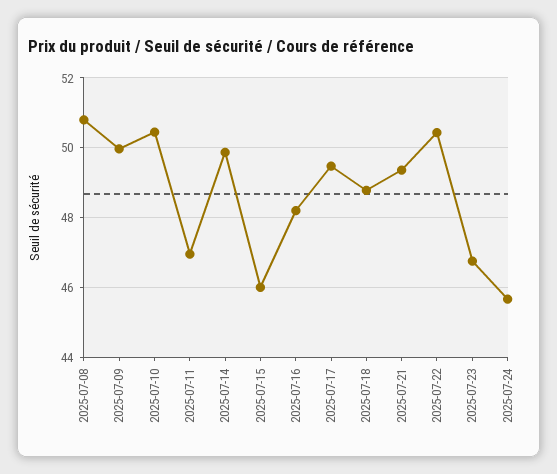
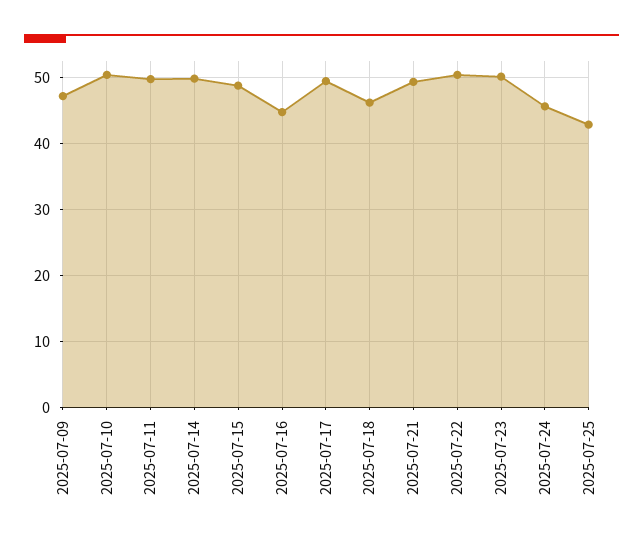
2025-07-08: 50.8 -> none
2025-07-09: 50 -> 47
2025-07-11: 47 -> 50
2025-07-15: 46 -> 49
2025-07-16: 48.2 -> 45
2025-07-18: 48.8 -> 46
2025-07-23: 46.8 -> 50
2025-07-25: none -> 43

